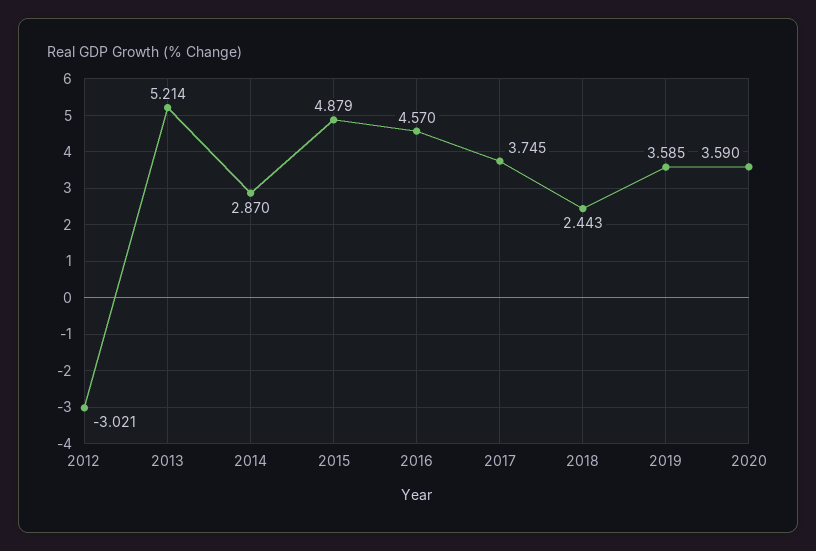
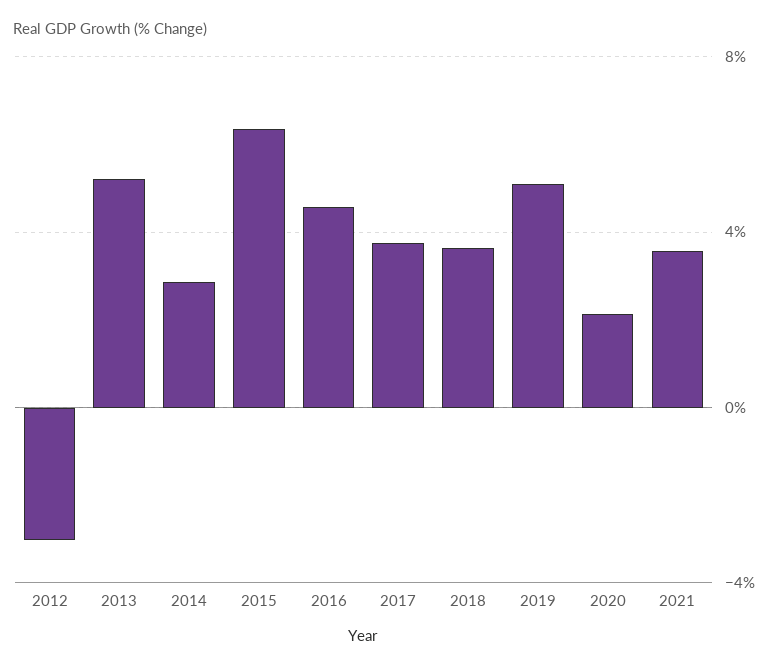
2015: 4.879 -> 6.5
2018: 2.443 -> 3.5
2019: 3.585 -> 5
2020: 3.59 -> 2
2021: none -> 3.5

